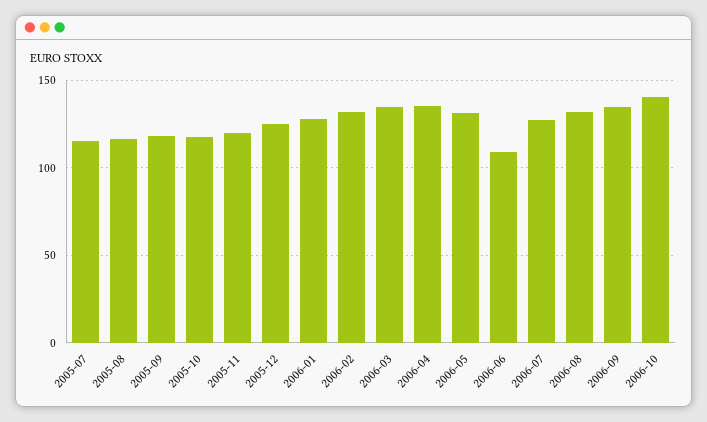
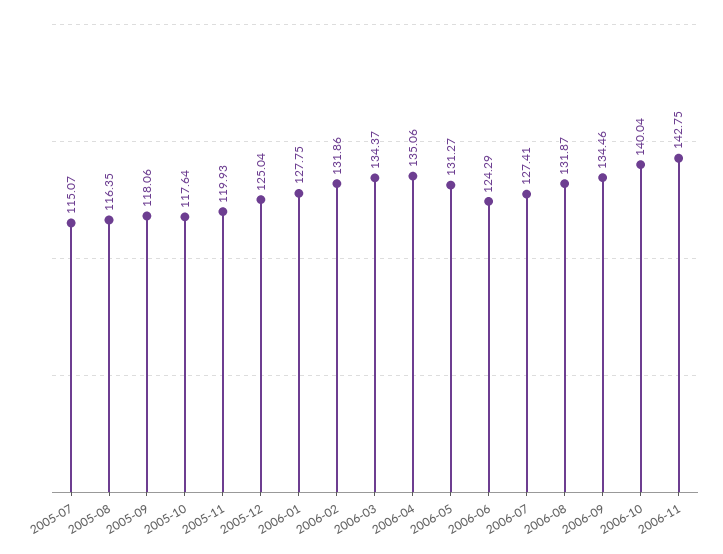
2006-06: 110 -> 124.29
2006-11: none -> 142.75

